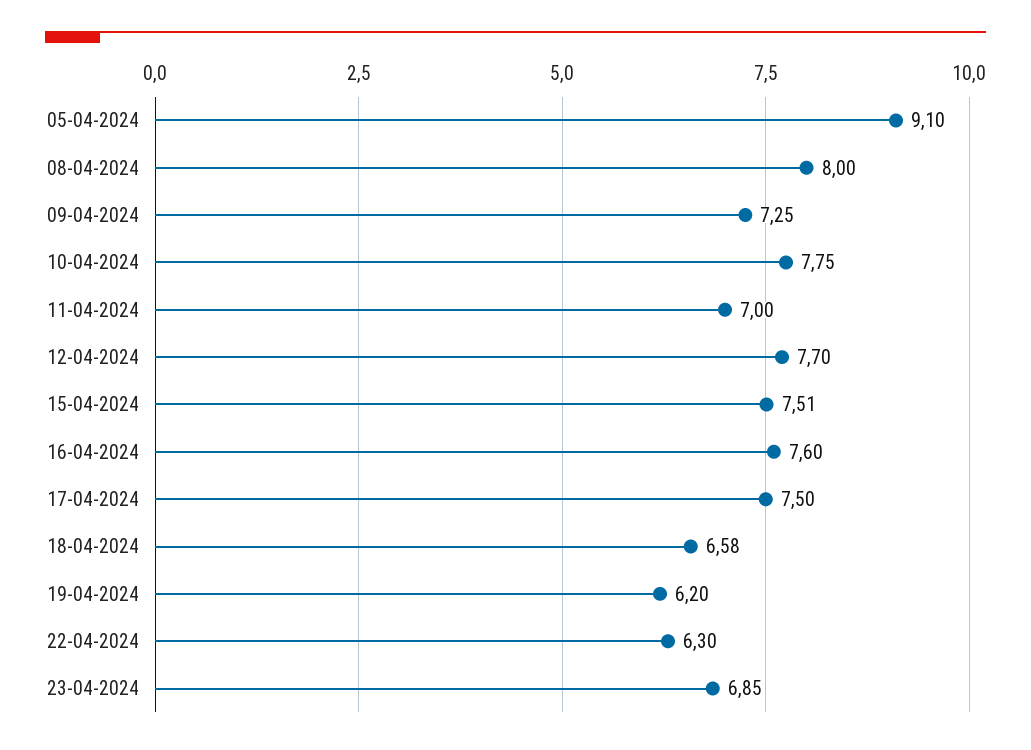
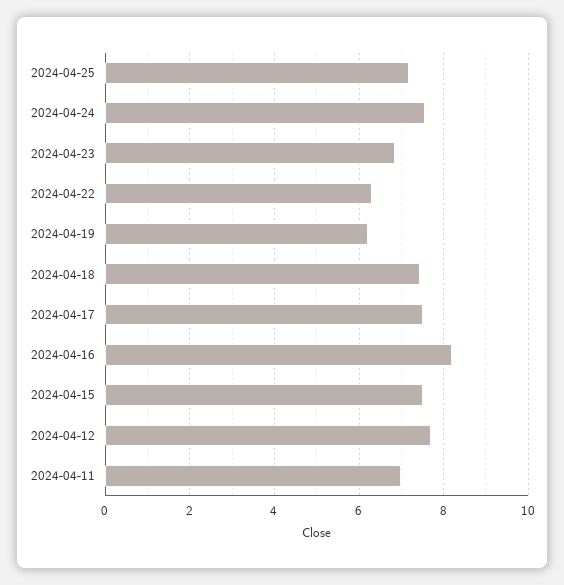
05-04-2024: 9.1 -> none
08-04-2024: 8 -> none
09-04-2024: 7.25 -> none
10-04-2024: 7.75 -> none
16-04-2024: 7.6 -> 8.2
18-04-2024: 6.58 -> 7.4
2024-04-25: none -> 7.2
2024-04-24: none -> 7.6

